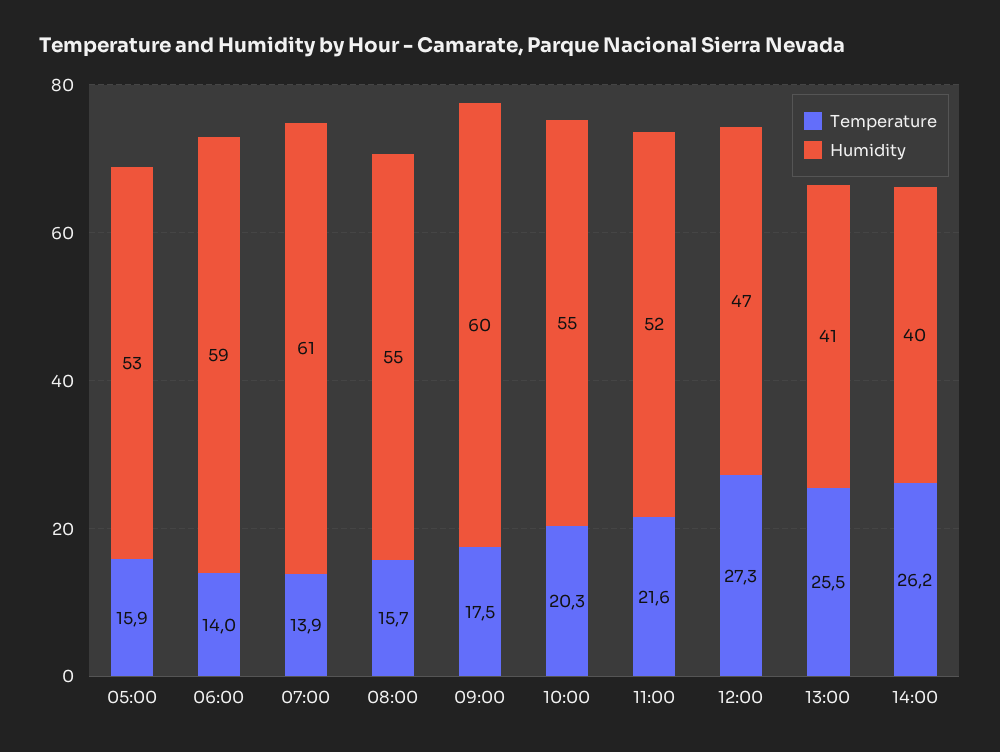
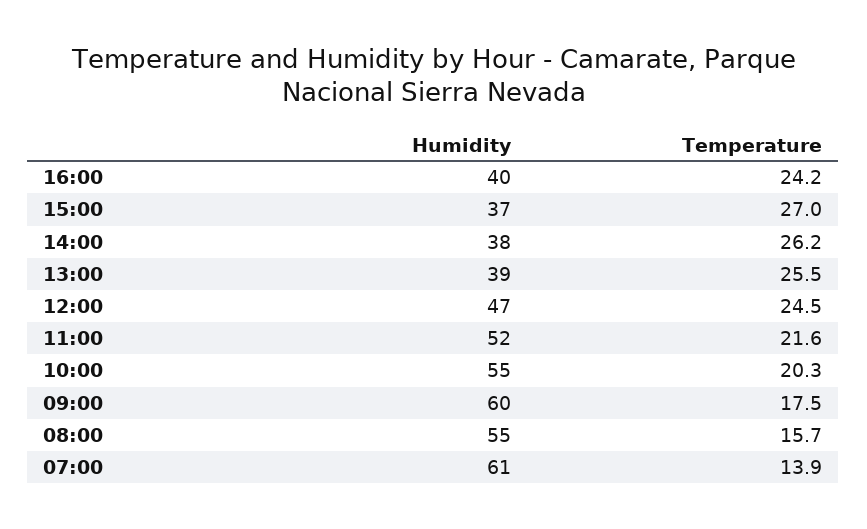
Temperature, 05:00: 15.9 -> none
Humidity, 05:00: 53 -> none
Temperature, 06:00: 14 -> none
Humidity, 06:00: 59 -> none
Temperature, 12:00: 27.3 -> 24.5
Humidity, 13:00: 41 -> 39
Humidity, 14:00: 40 -> 38
Humidity, 16:00: none -> 40
Temperature, 16:00: none -> 24.2
Humidity, 15:00: none -> 37
Temperature, 15:00: none -> 27

